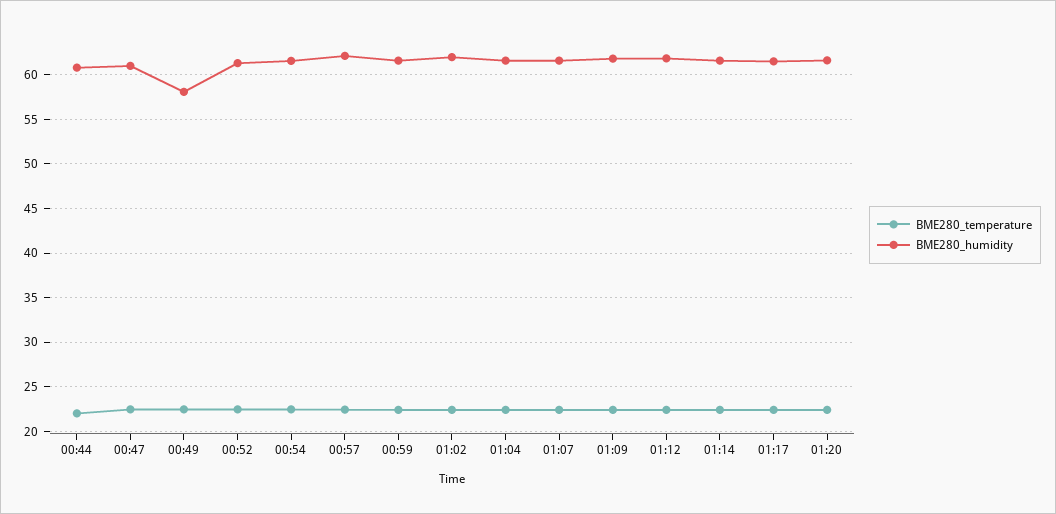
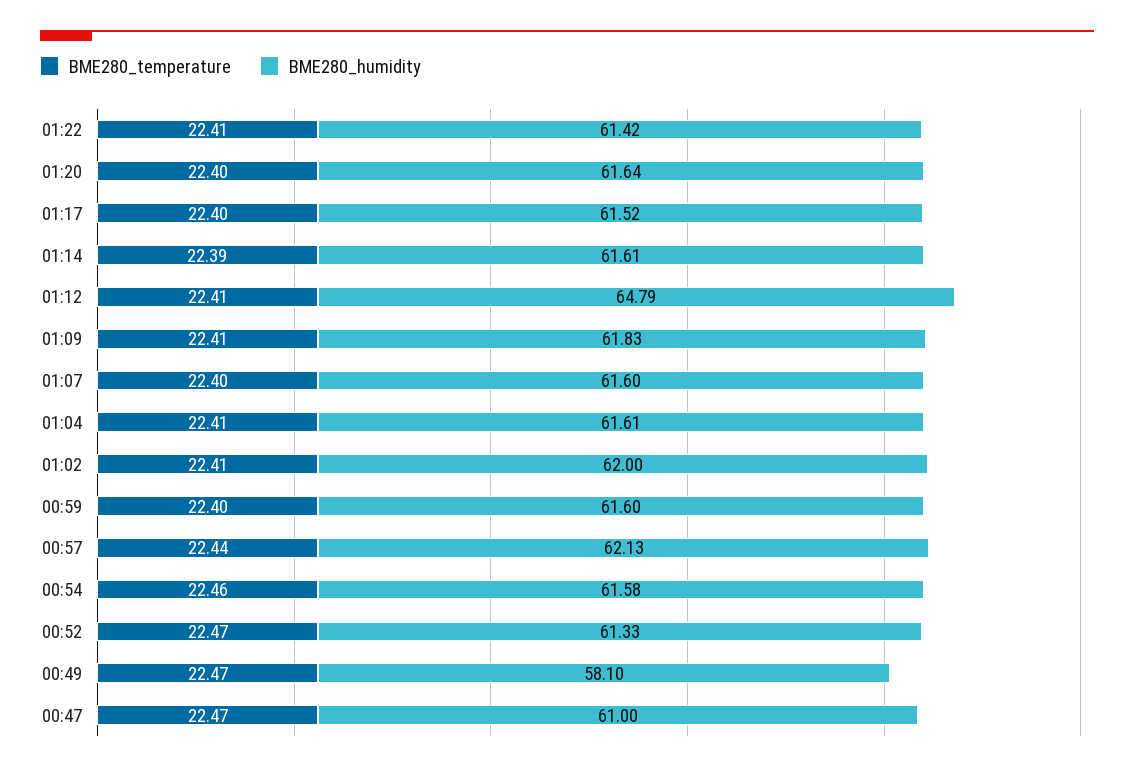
BME280_temperature, 00:44: 22 -> none
BME280_humidity, 00:44: 61 -> none
BME280_humidity, 01:12: 62 -> 64.79
BME280_temperature, 01:22: none -> 22.41
BME280_humidity, 01:22: none -> 61.42

